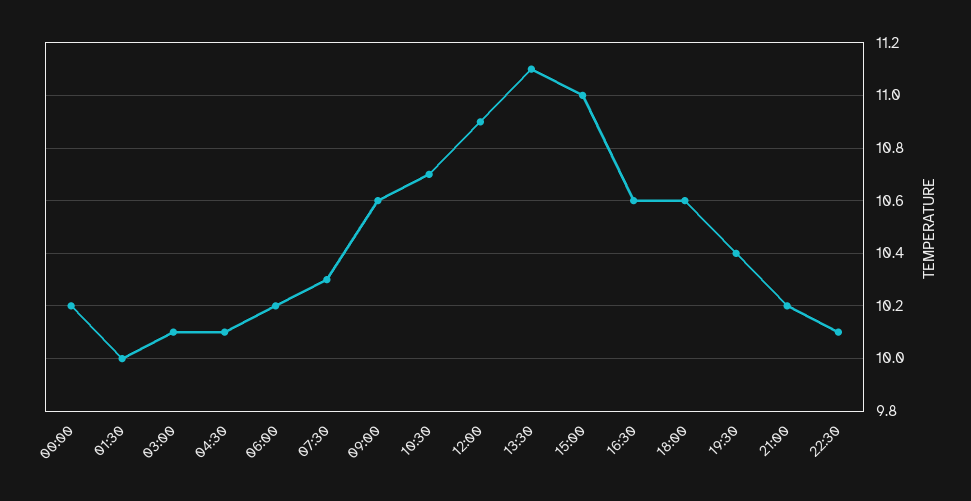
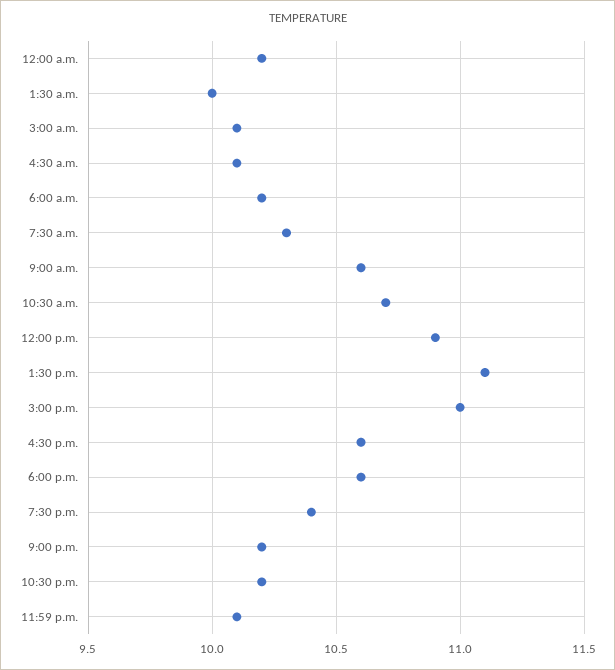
22:30: 10.1 -> 10.2
11:59 p.m.: none -> 10.1

